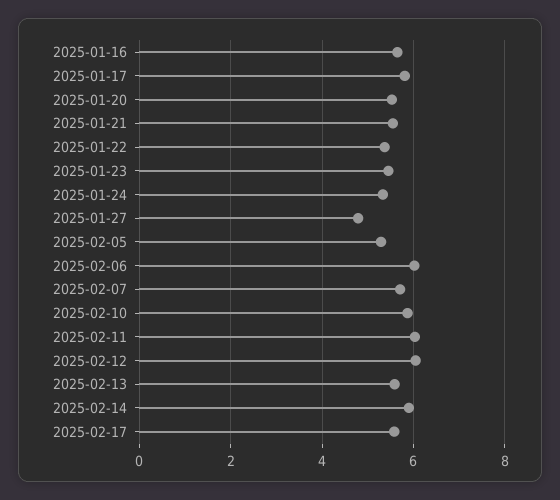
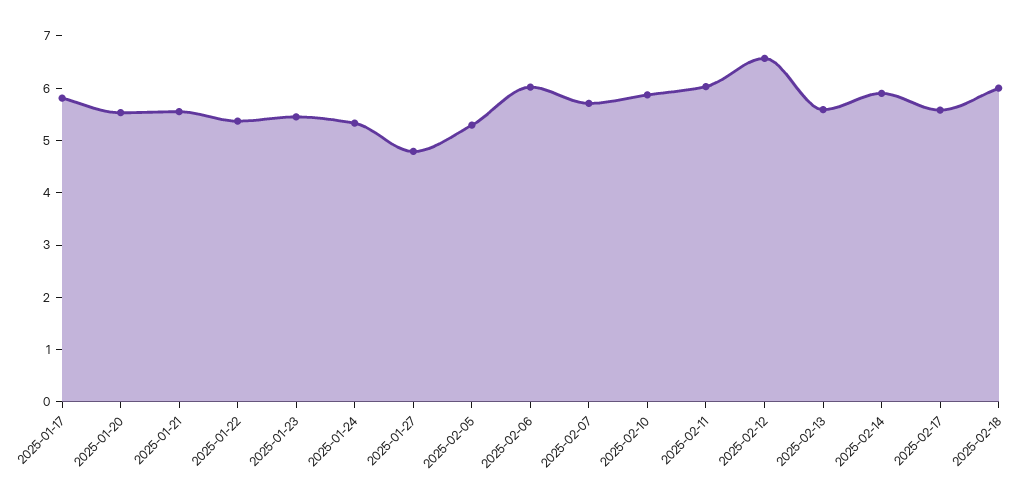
2025-01-16: 5.6 -> none
2025-02-12: 6 -> 6.6
2025-02-18: none -> 6

